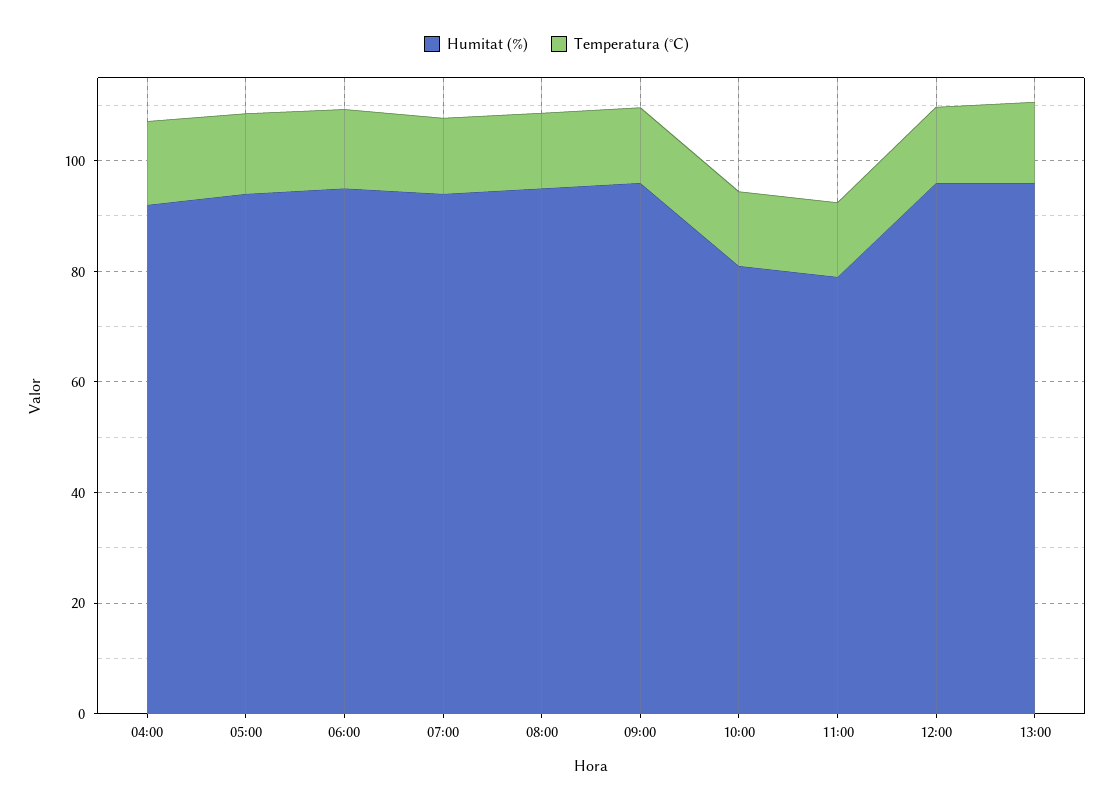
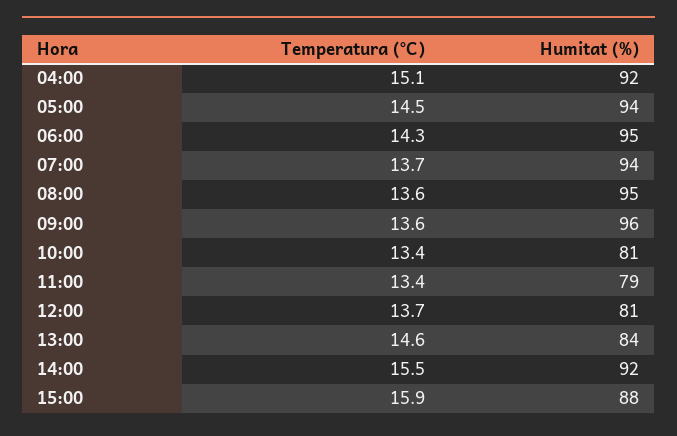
Humitat (%), 12:00: 95 -> 81
Humitat (%), 13:00: 95 -> 84
Temperatura (°C), 14:00: none -> 15.5
Humitat (%), 14:00: none -> 92
Temperatura (°C), 15:00: none -> 15.9
Humitat (%), 15:00: none -> 88

